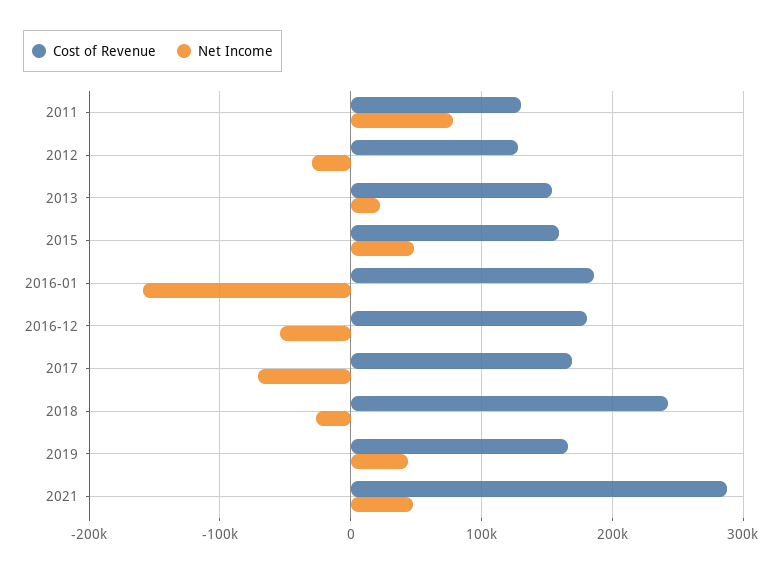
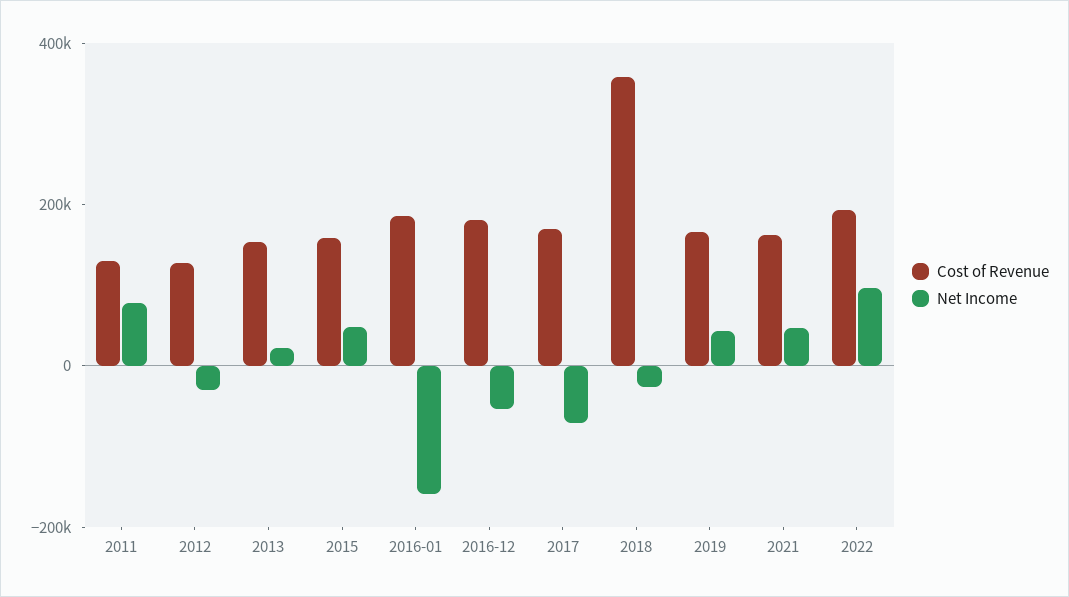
Cost of Revenue, 2018: 240000 -> 350000
Cost of Revenue, 2021: 290000 -> 150000
Cost of Revenue, 2022: none -> 200000
Net Income, 2022: none -> 100000

